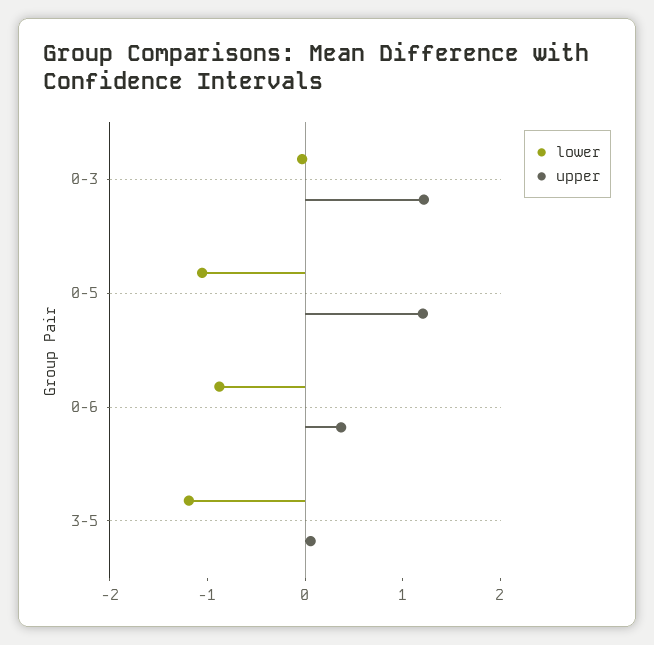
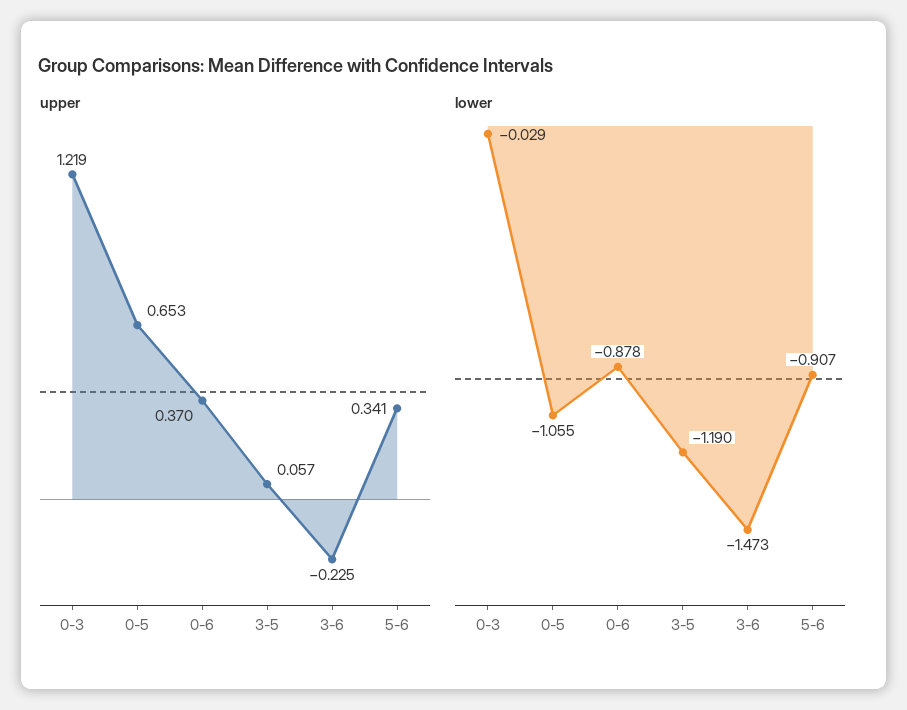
upper, 0-5: 1.2 -> 0.653
upper, 3-6: none -> -0.225
upper, 5-6: none -> 0.341
lower, 3-6: none -> -1.473
lower, 5-6: none -> -0.907

